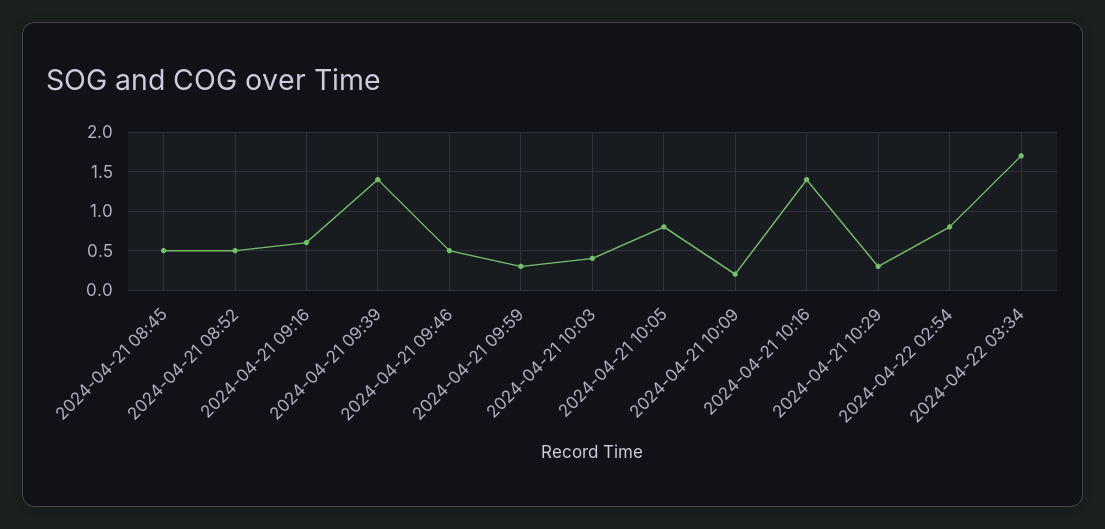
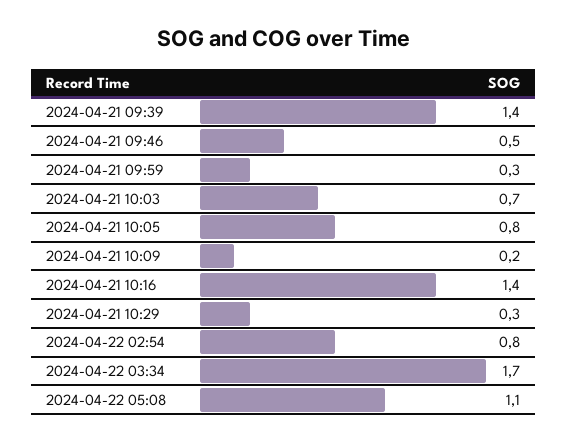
2024-04-21 08:45: 0.5 -> none
2024-04-21 08:52: 0.5 -> none
2024-04-21 09:16: 0.6 -> none
2024-04-21 10:03: 0.4 -> 0.7
2024-04-22 05:08: none -> 1.1

